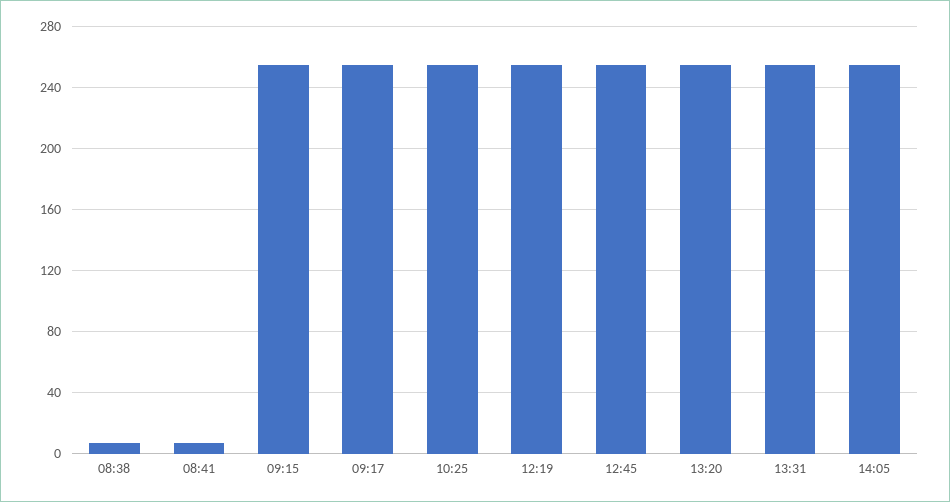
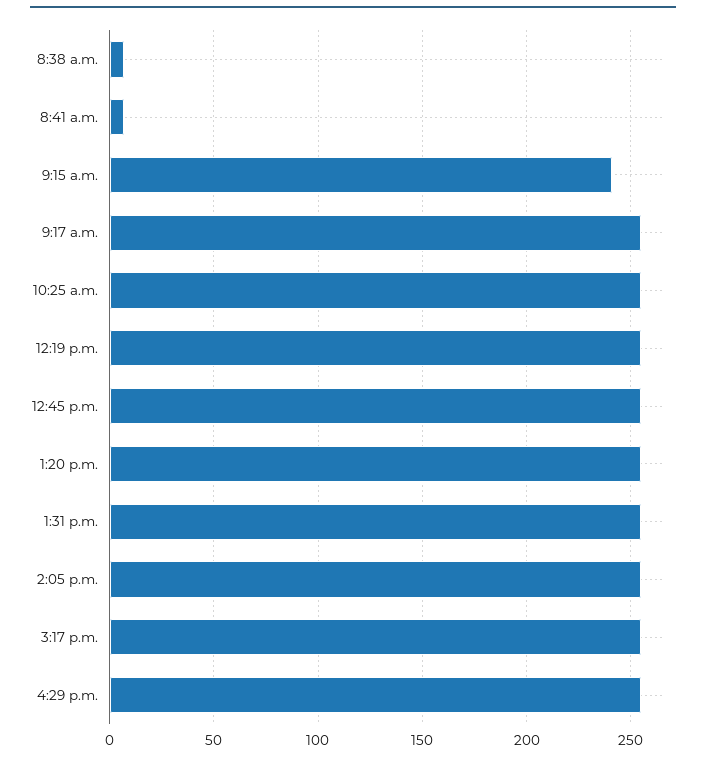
09:15: 255 -> 240
3:17 p.m.: none -> 255
4:29 p.m.: none -> 255

